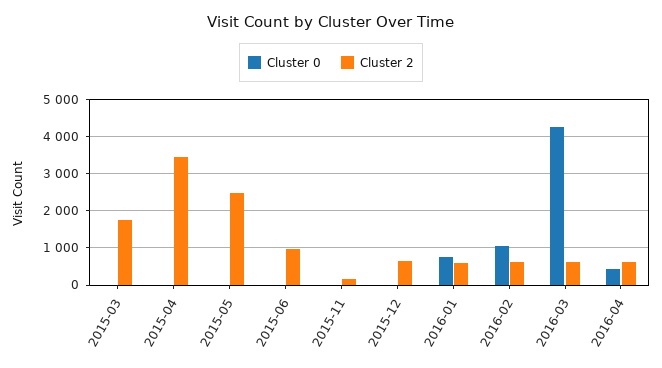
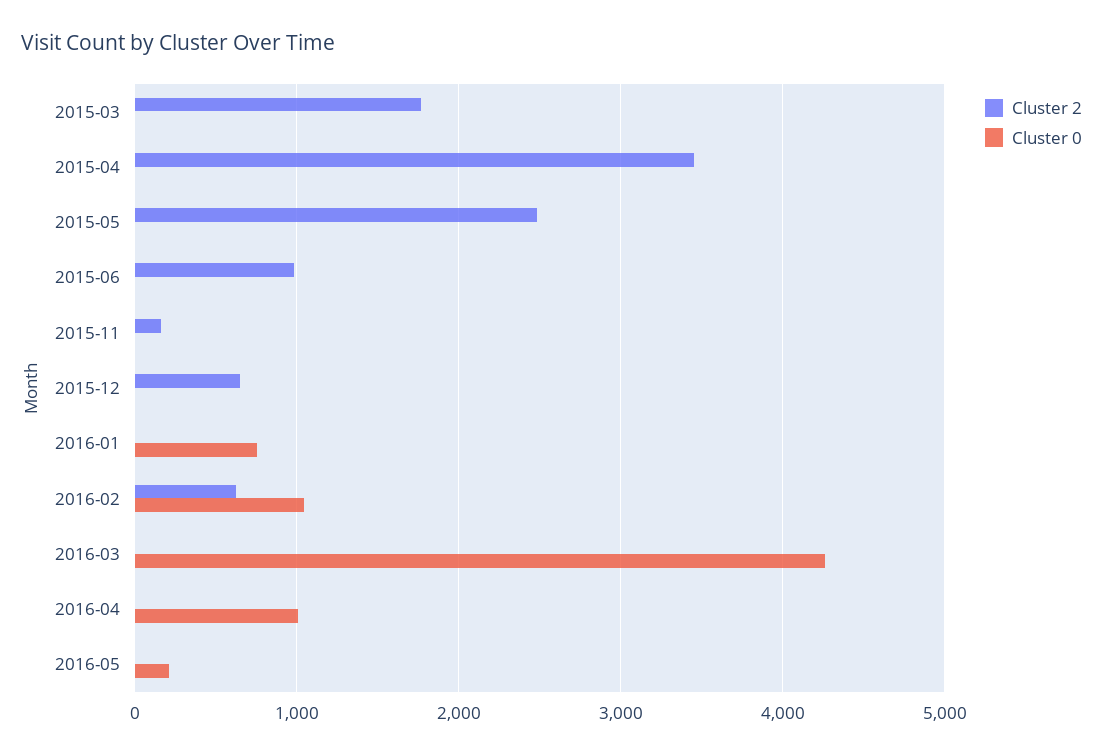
Cluster 2, 2016-01: 600 -> 0
Cluster 2, 2016-03: 600 -> 0
Cluster 0, 2016-04: 400 -> 1000
Cluster 2, 2016-04: 600 -> 0
Cluster 2, 2016-05: none -> 0
Cluster 0, 2016-05: none -> 200

